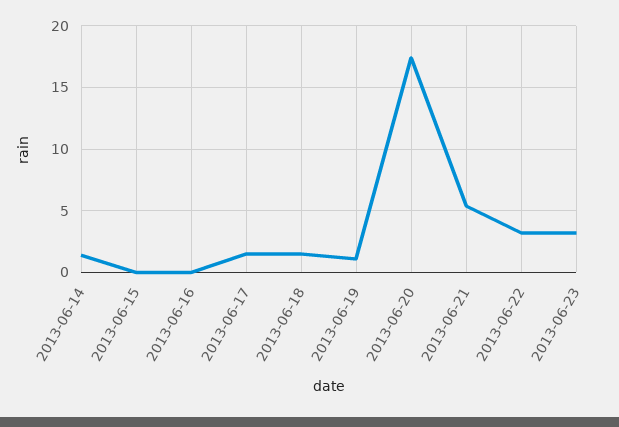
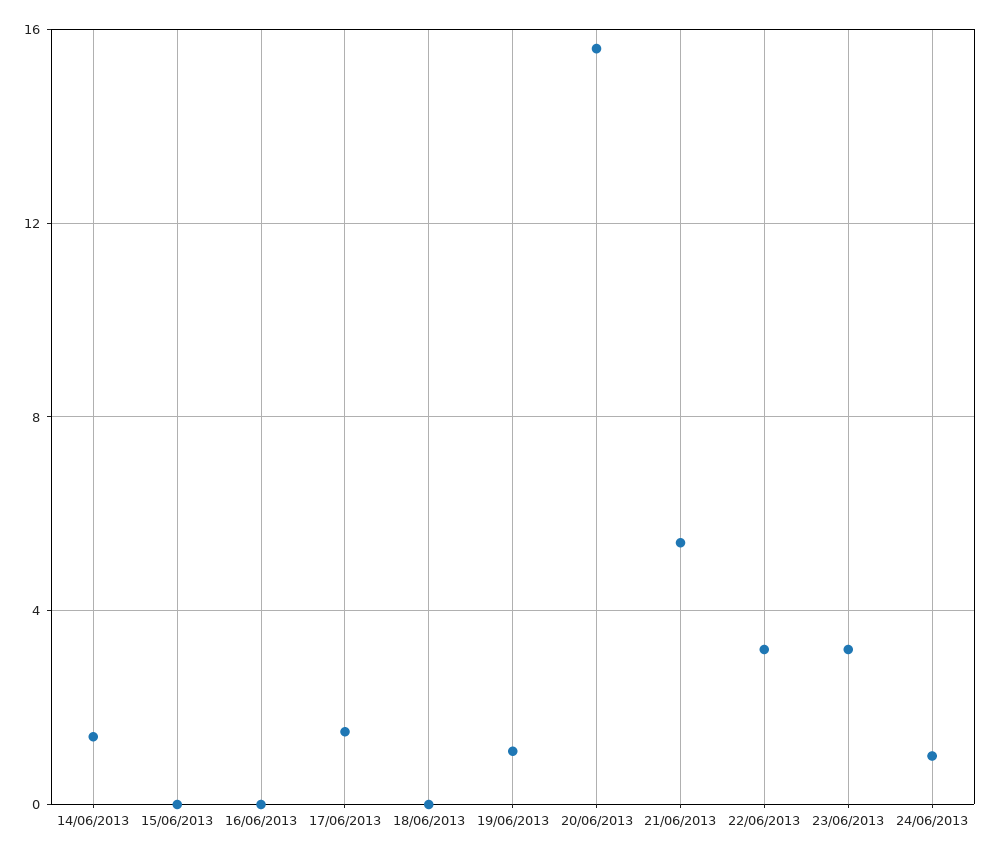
2013-06-18: 1.5 -> 0
2013-06-20: 17.5 -> 15.5
24/06/2013: none -> 1

